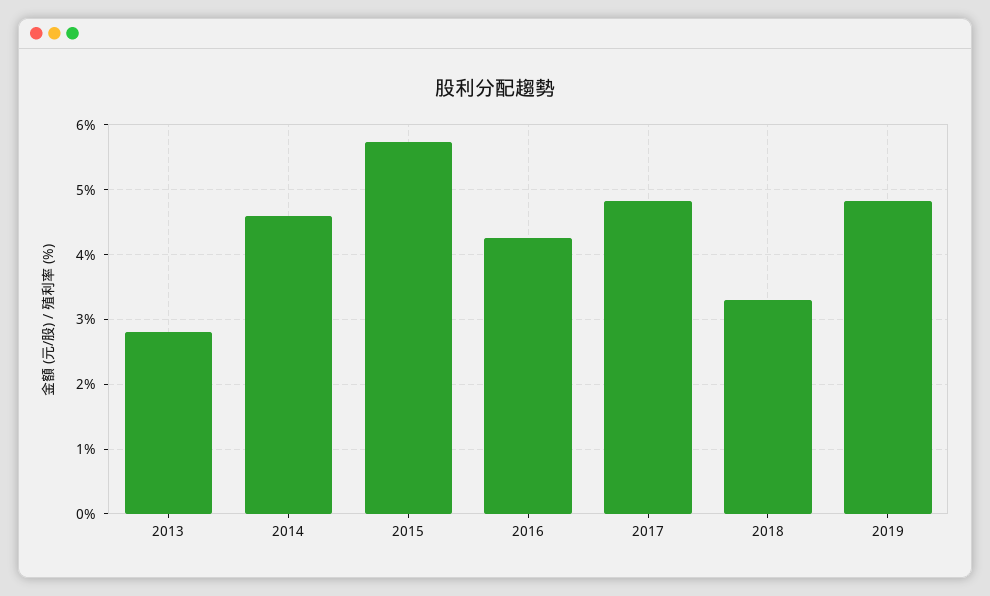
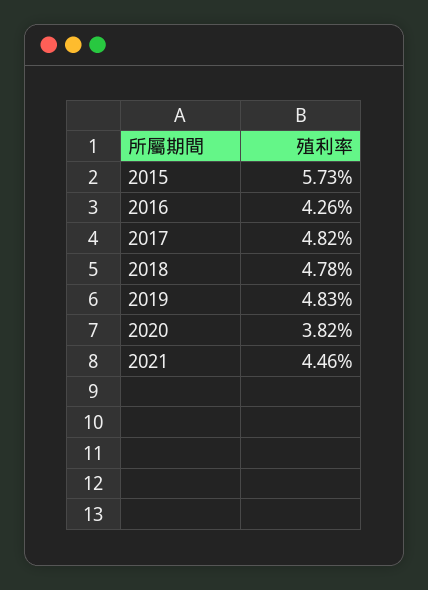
2013: 2.8 -> none
2014: 4.6 -> none
2018: 3.3 -> 4.78
2020: none -> 3.82
2021: none -> 4.46

